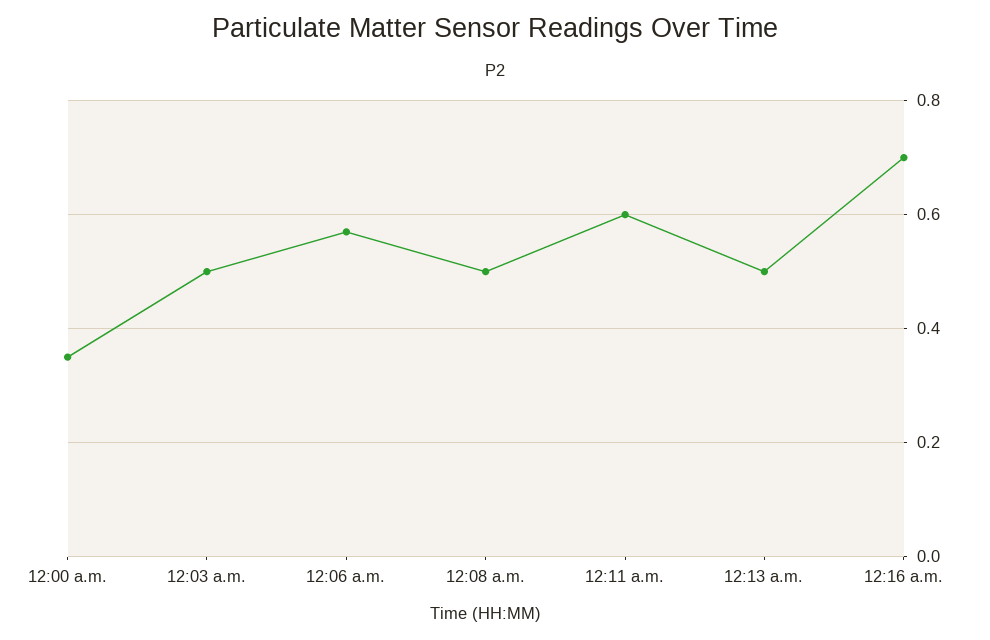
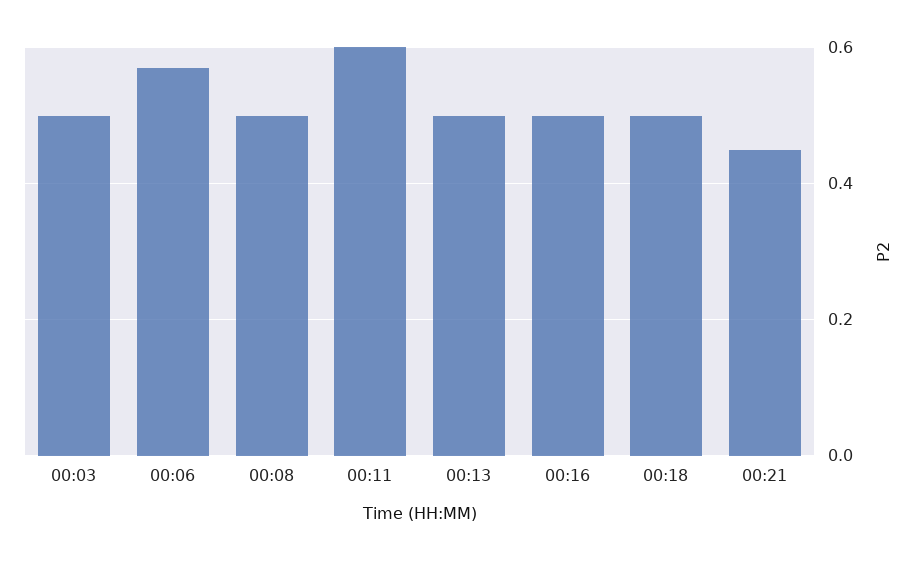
12:00 a.m.: 0.35 -> none
12:16 a.m.: 0.7 -> 0.5
00:18: none -> 0.5
00:21: none -> 0.45

